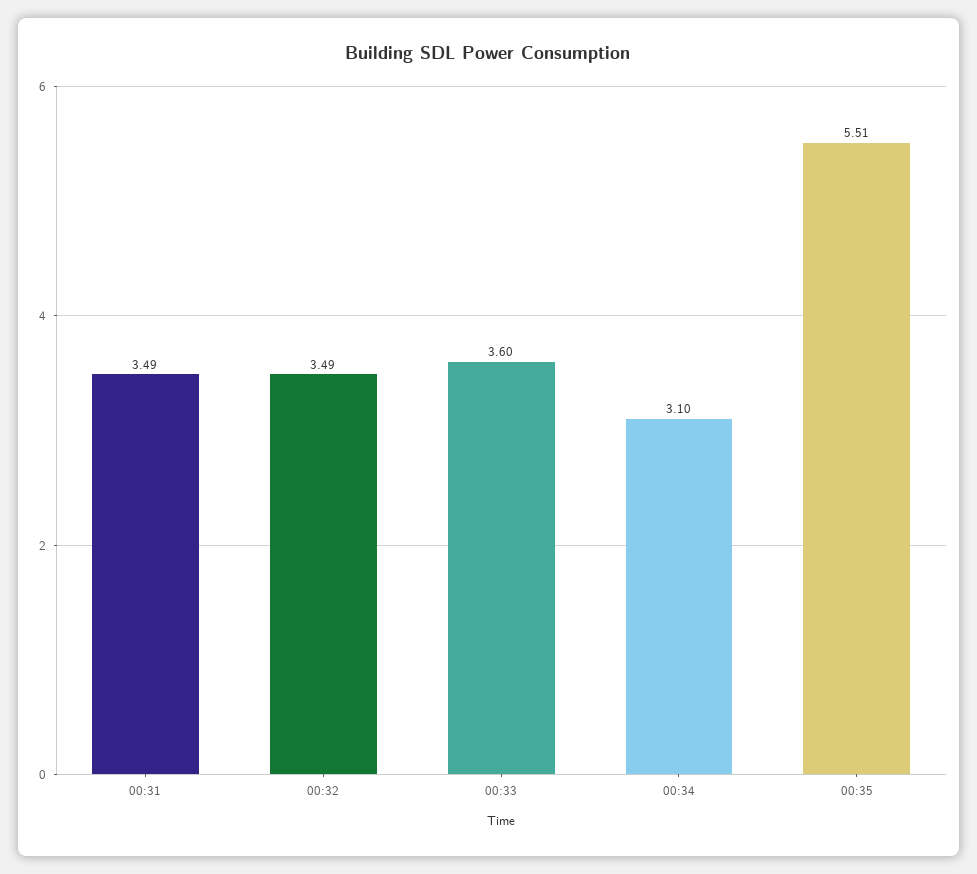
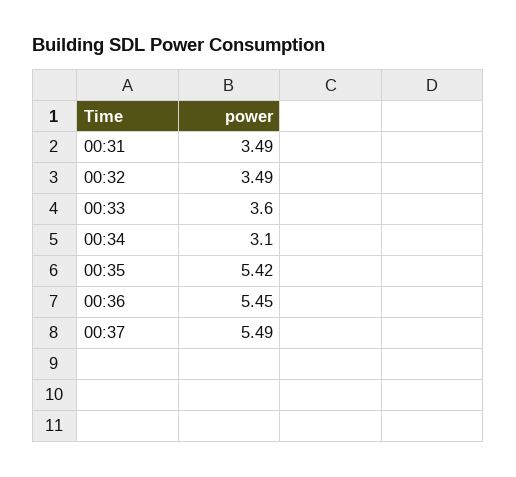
00:35: 5.51 -> 5.42
00:36: none -> 5.45
00:37: none -> 5.49

